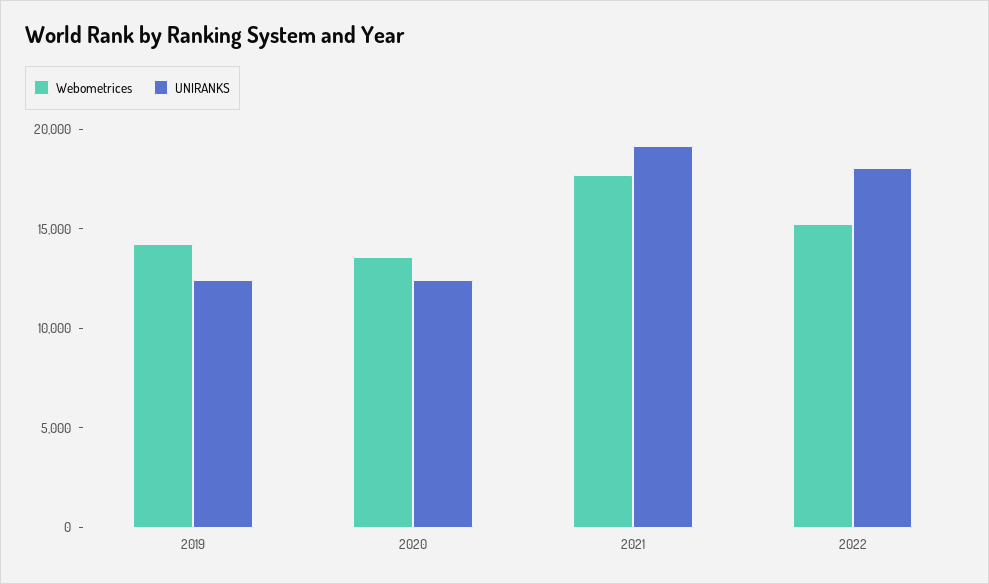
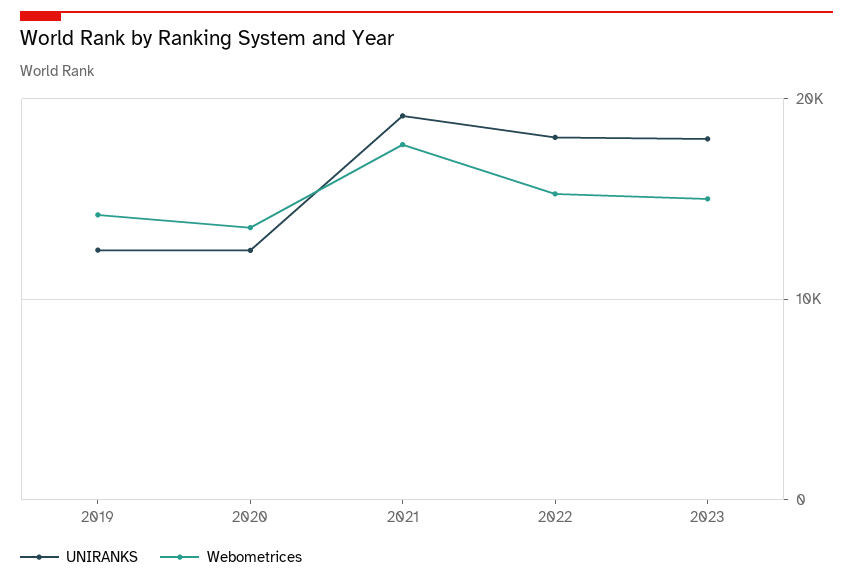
UNIRANKS, 2023: none -> 18000
Webometrices, 2023: none -> 15000

